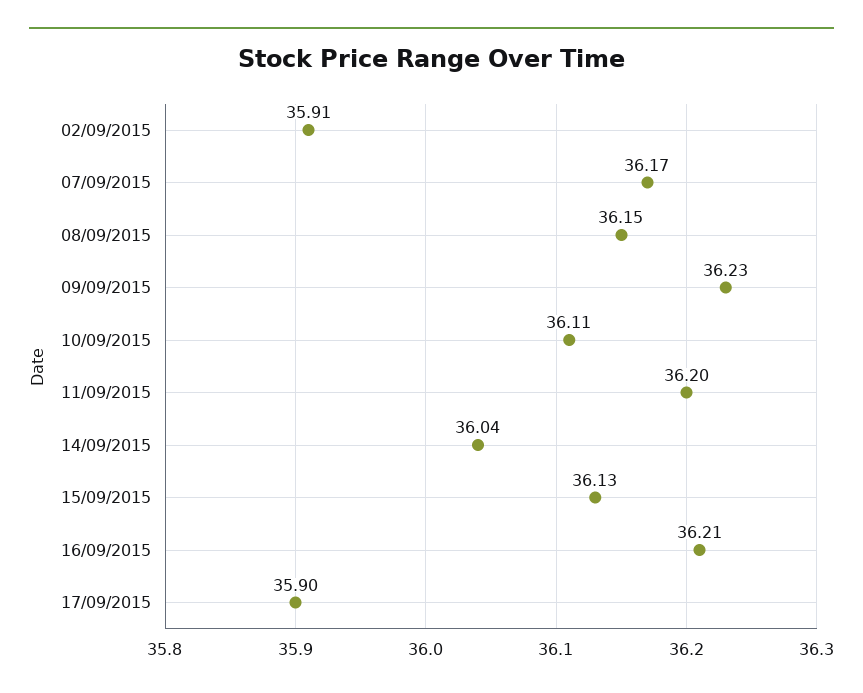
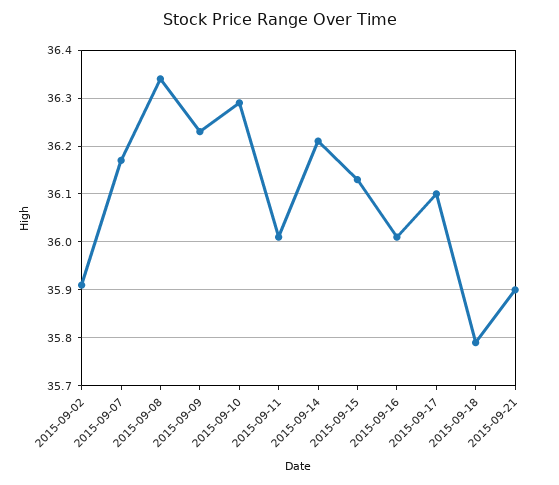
08/09/2015: 36.15 -> 36.35
10/09/2015: 36.11 -> 36.3
11/09/2015: 36.2 -> 36
14/09/2015: 36.04 -> 36.2
16/09/2015: 36.21 -> 36
17/09/2015: 35.9 -> 36.1
2015-09-18: none -> 35.8
2015-09-21: none -> 35.9

